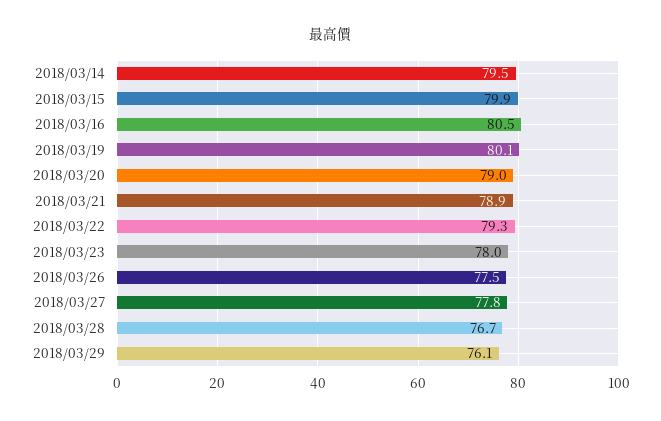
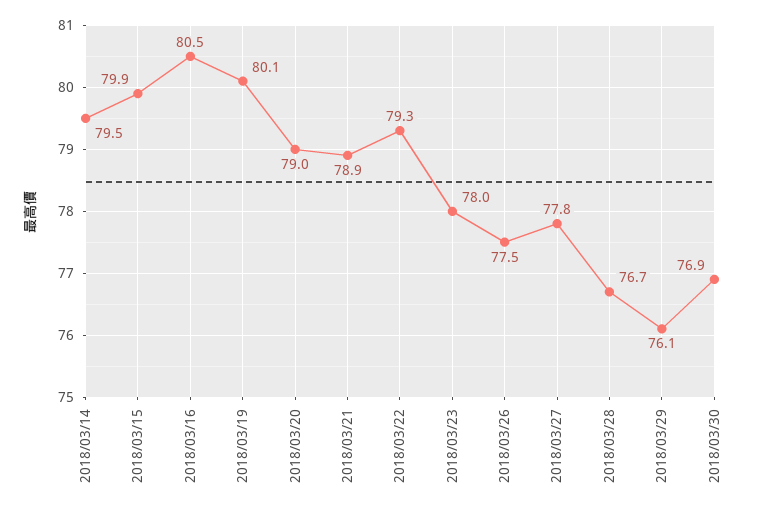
2018/03/30: none -> 76.9

